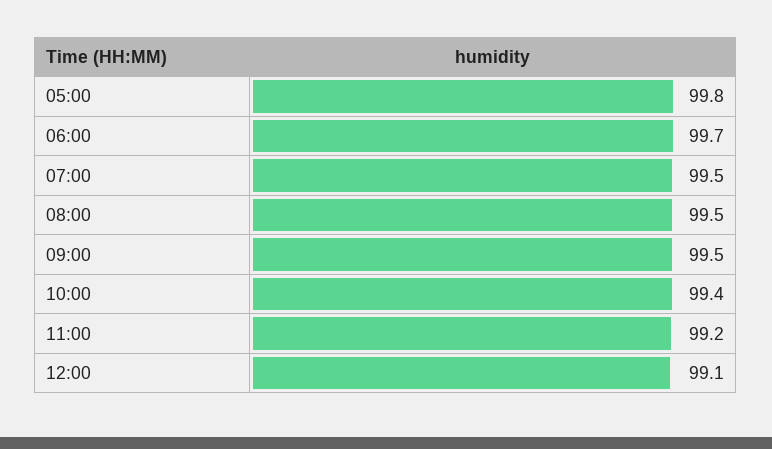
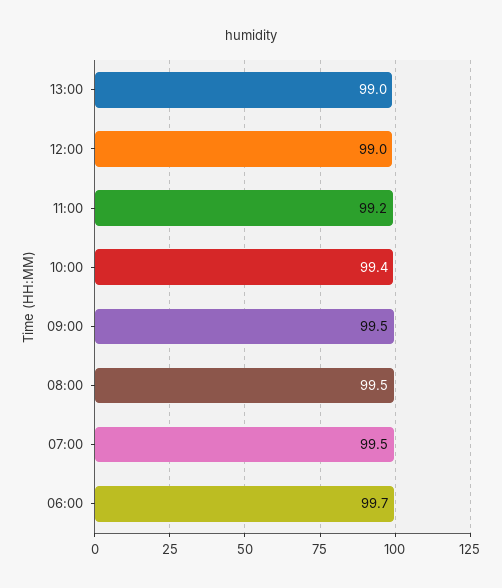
05:00: 99.8 -> none
12:00: 99.1 -> 99
13:00: none -> 99

